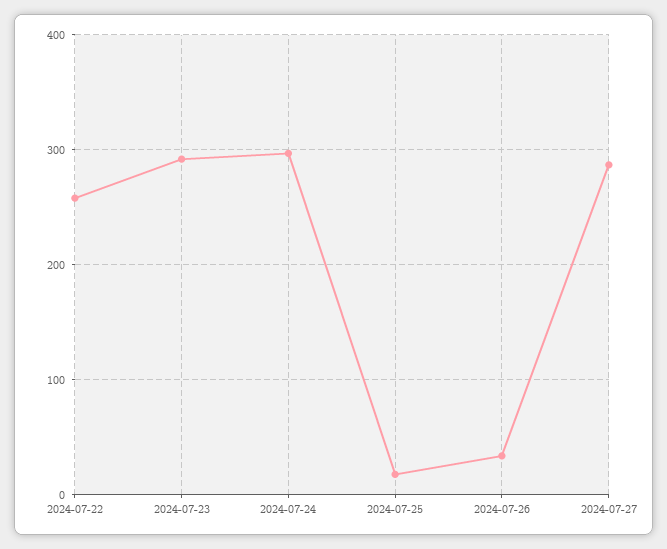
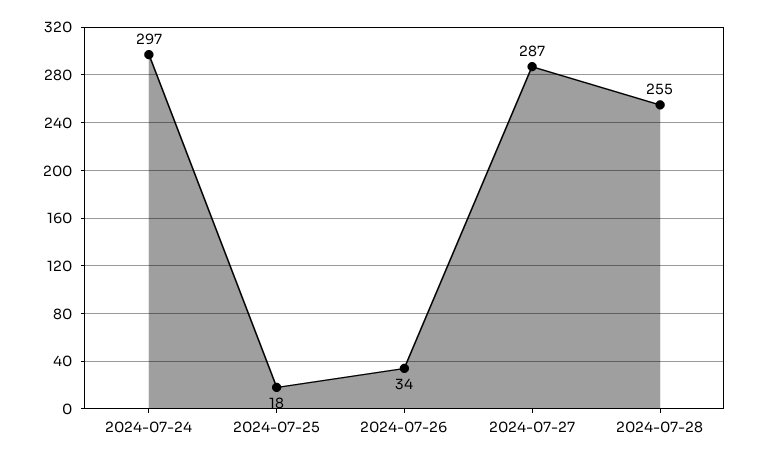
2024-07-22: 260 -> none
2024-07-23: 290 -> none
2024-07-28: none -> 255

